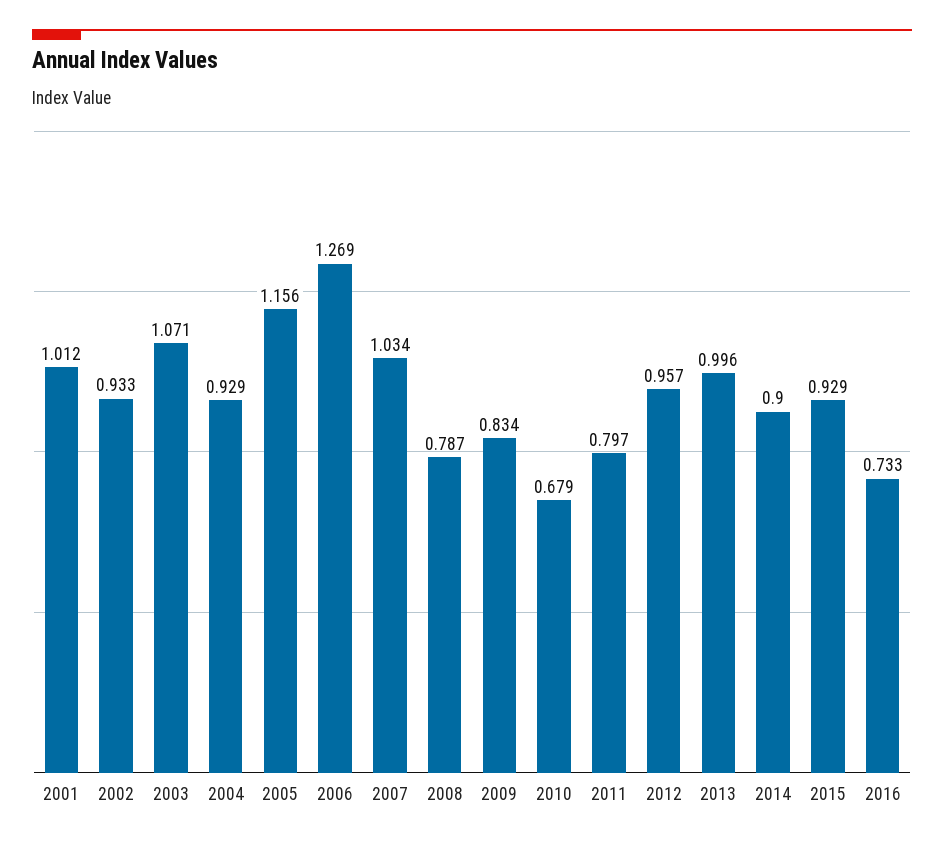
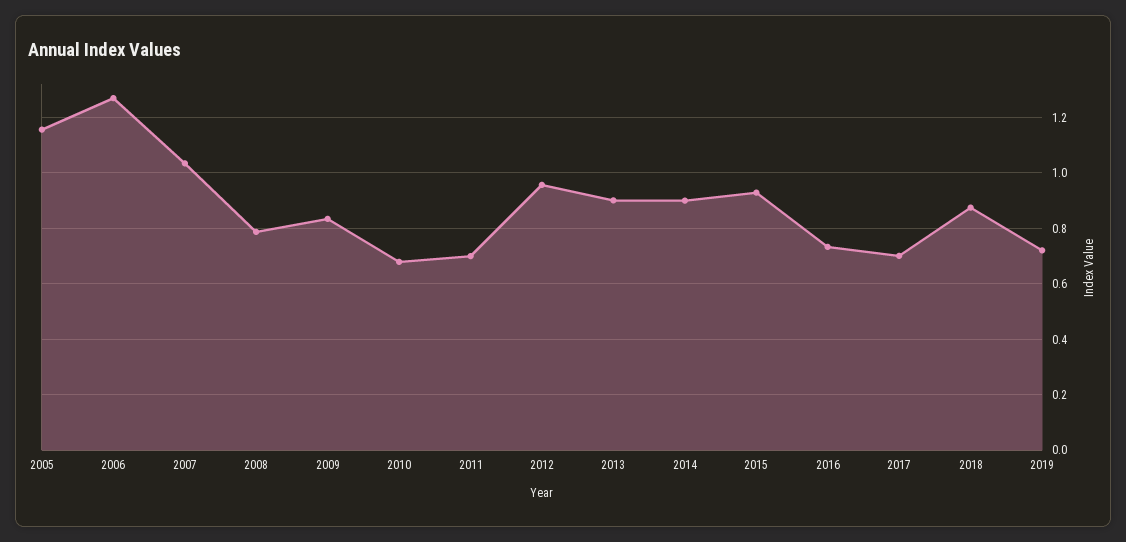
2001: 1.012 -> none
2002: 0.933 -> none
2003: 1.071 -> none
2004: 0.929 -> none
2011: 0.797 -> 0.7
2013: 0.996 -> 0.9
2017: none -> 0.7
2018: none -> 0.875
2019: none -> 0.725

